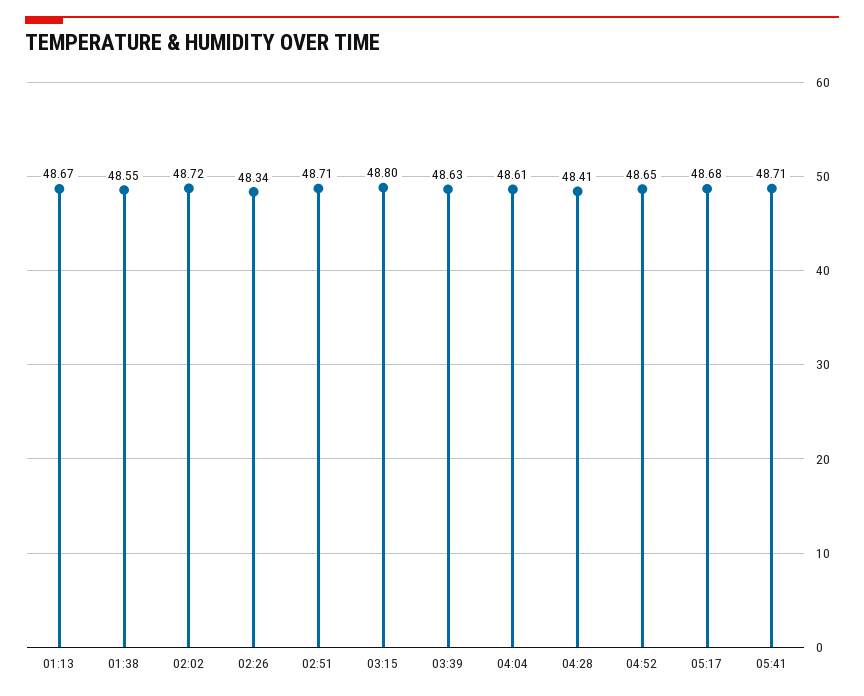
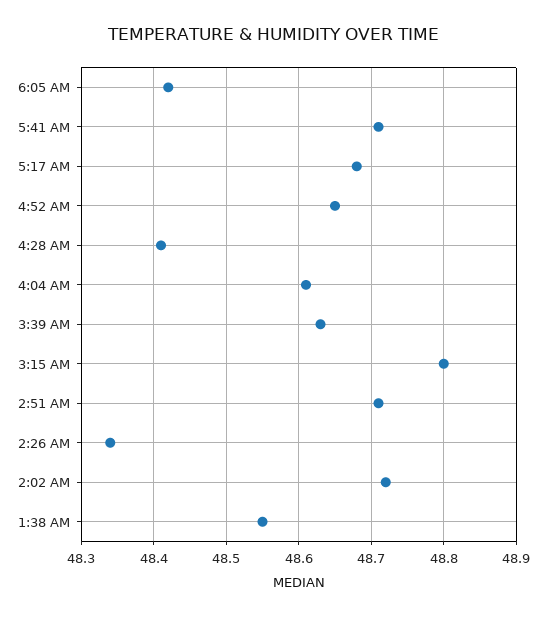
01:13: 48.67 -> none
6:05 AM: none -> 48.42

